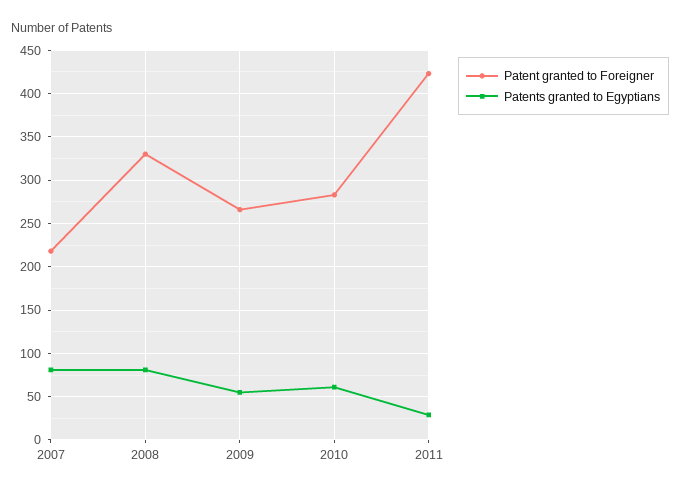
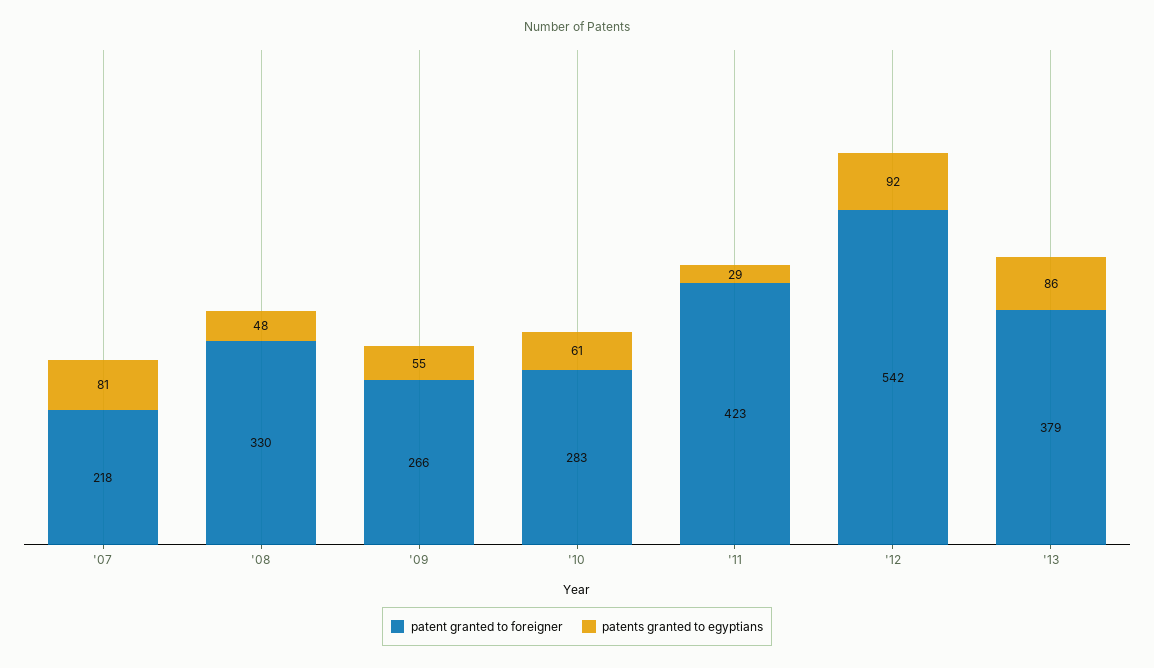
Patents granted to Egyptians, 2008: 80 -> 48
Patent granted to Foreigner, '12: none -> 542
Patents granted to Egyptians, '12: none -> 92
Patent granted to Foreigner, '13: none -> 379
Patents granted to Egyptians, '13: none -> 86

